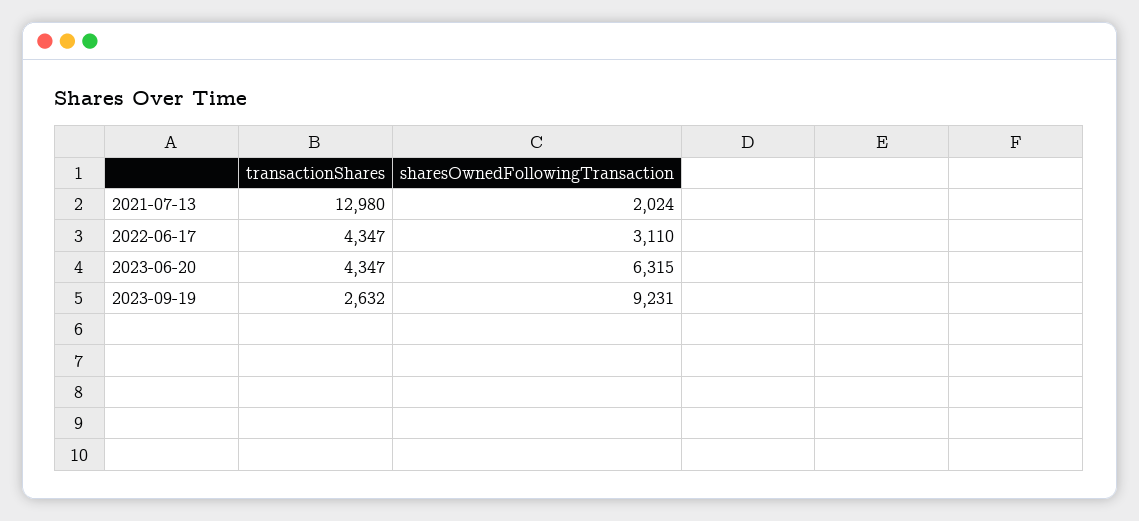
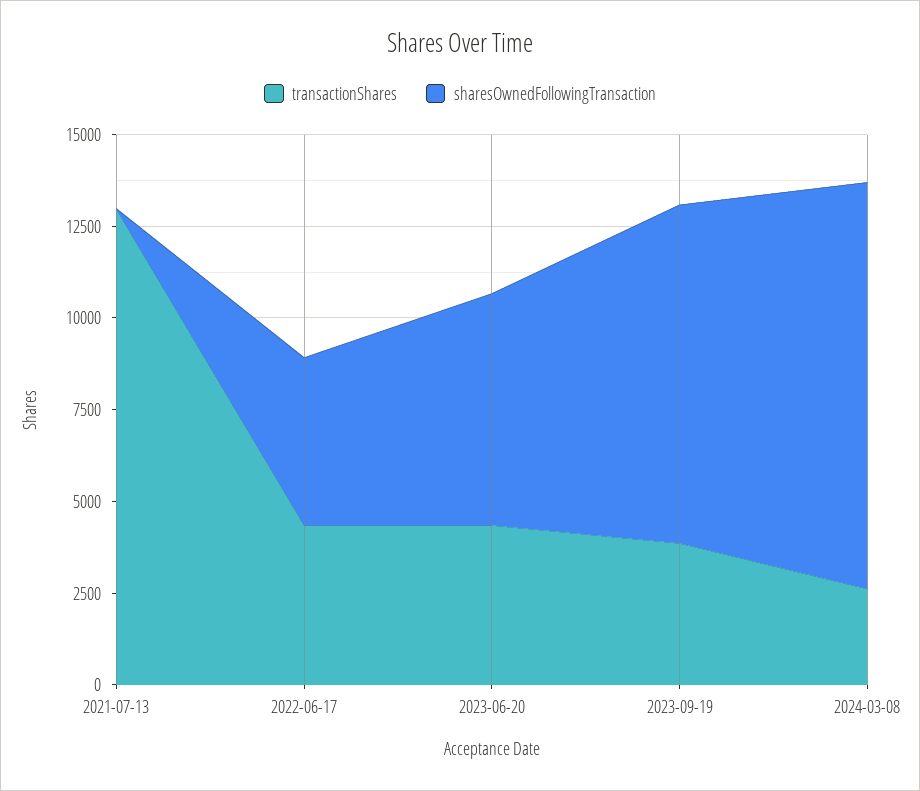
sharesOwnedFollowingTransaction, 2021-07-13: 2024 -> 0
sharesOwnedFollowingTransaction, 2022-06-17: 3110 -> 4500
transactionShares, 2023-09-19: 2632 -> 4000
transactionShares, 2024-03-08: none -> 2500
sharesOwnedFollowingTransaction, 2024-03-08: none -> 11000

